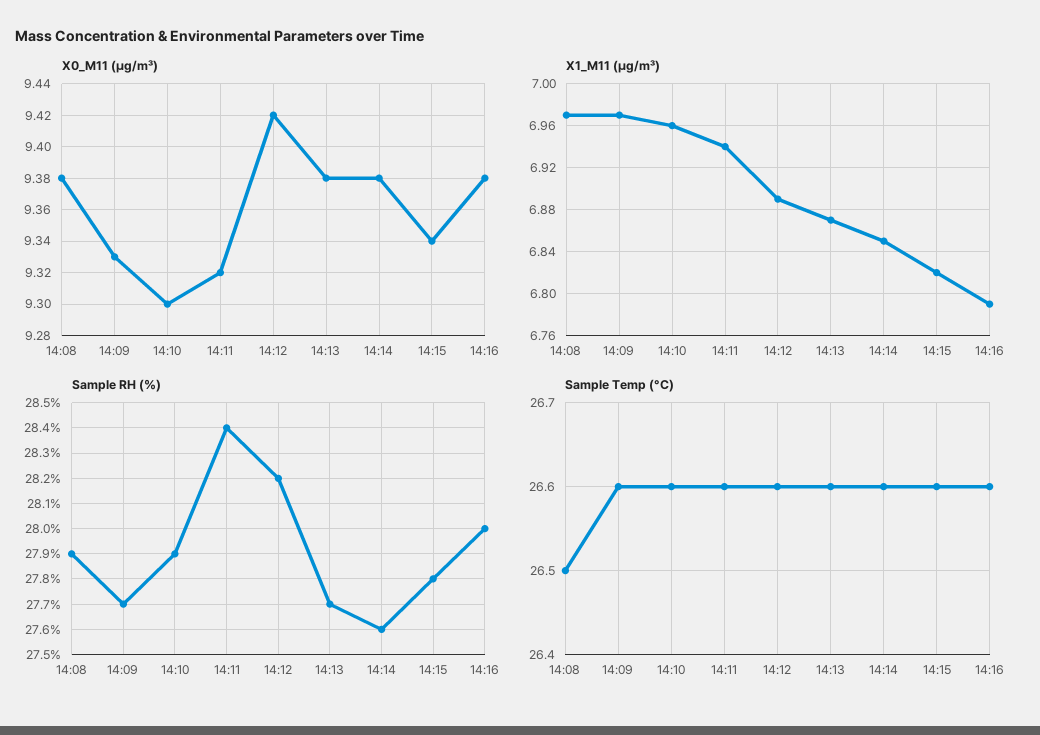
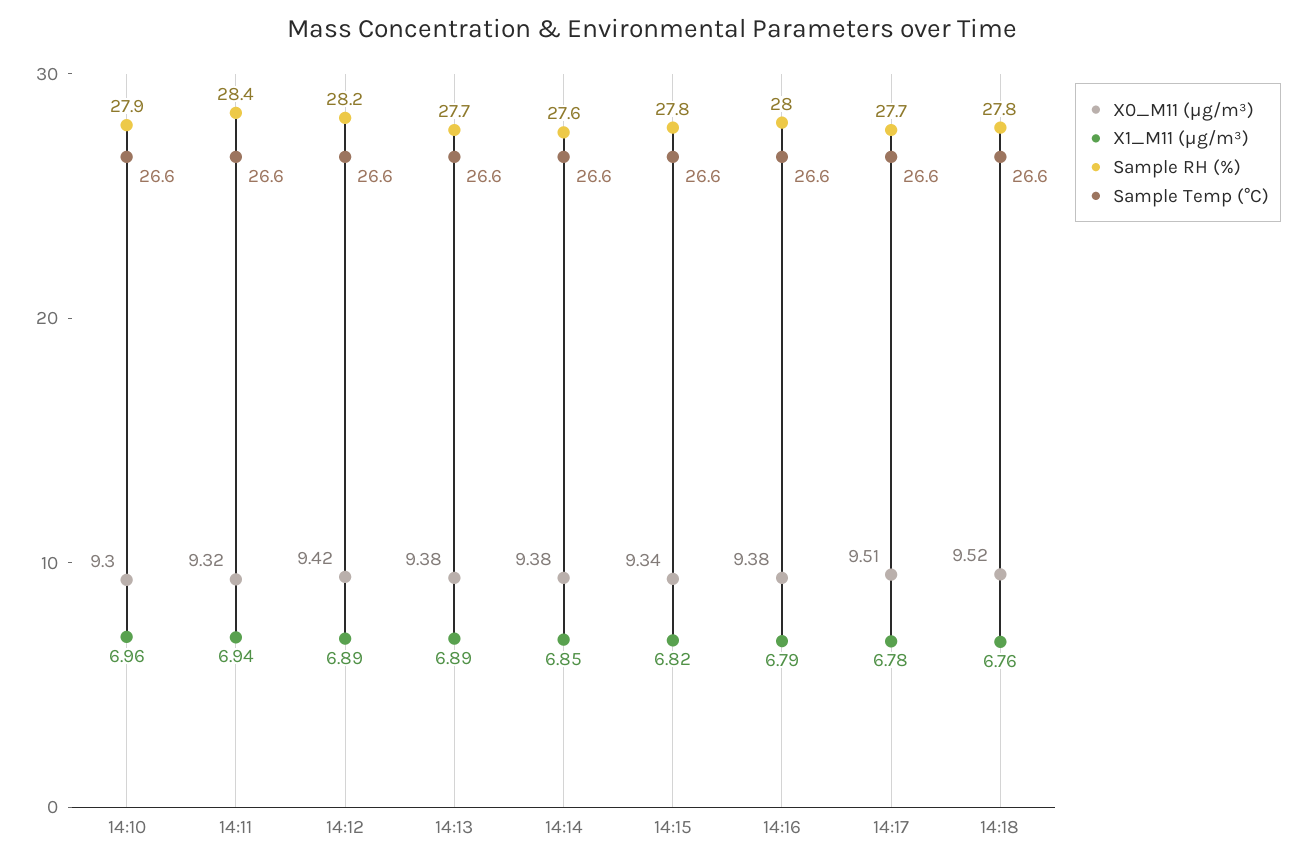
X0_M11 (μg/m³), 14:08: 9.38 -> none
X0_M11 (μg/m³), 14:09: 9.33 -> none
X1_M11 (μg/m³), 14:08: 6.97 -> none
X1_M11 (μg/m³), 14:09: 6.97 -> none
X1_M11 (μg/m³), 14:13: 6.87 -> 6.89
Sample RH (%), 14:08: 27.9 -> none
Sample RH (%), 14:09: 27.7 -> none
Sample Temp (°C), 14:08: 26.5 -> none
Sample Temp (°C), 14:09: 26.6 -> none
X0_M11 (μg/m³), 14:17: none -> 9.51
X1_M11 (μg/m³), 14:17: none -> 6.78
Sample RH (%), 14:17: none -> 27.7
Sample Temp (°C), 14:17: none -> 26.6
X0_M11 (μg/m³), 14:18: none -> 9.52
X1_M11 (μg/m³), 14:18: none -> 6.76
Sample RH (%), 14:18: none -> 27.8
Sample Temp (°C), 14:18: none -> 26.6

